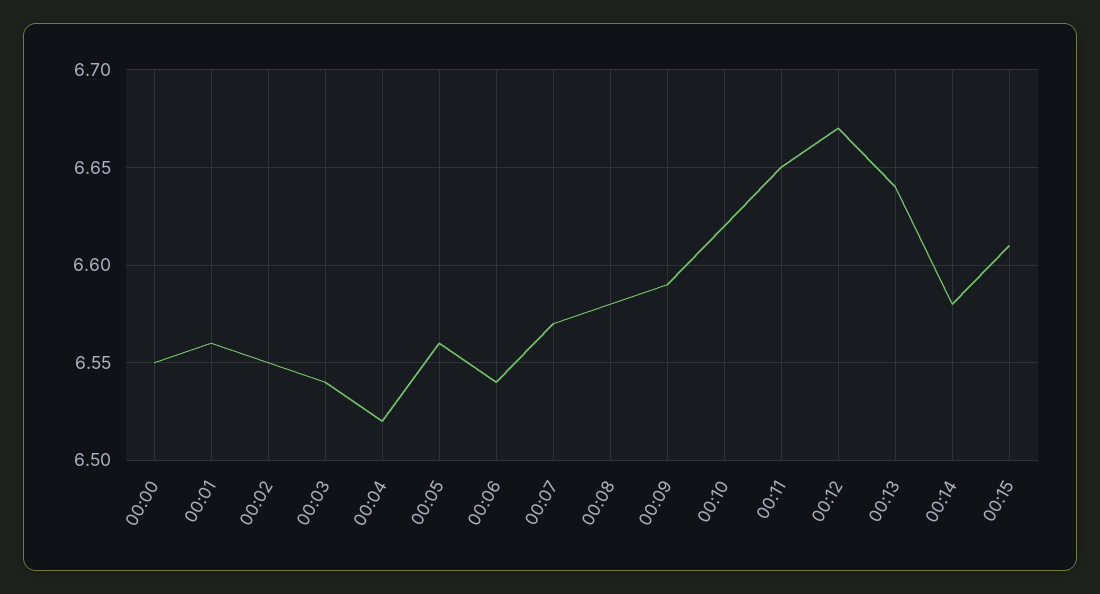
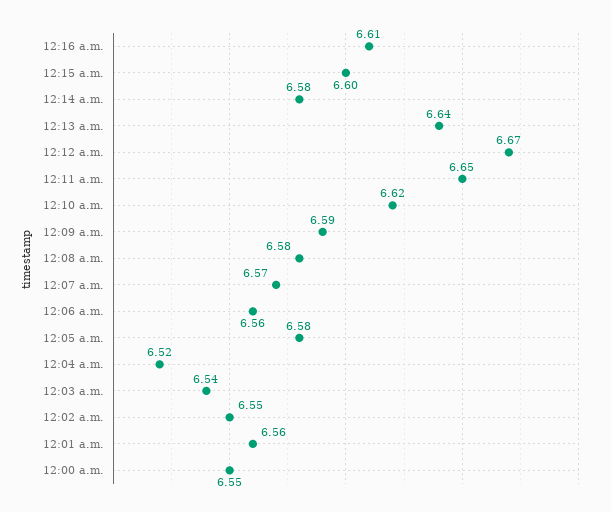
00:05: 6.56 -> 6.58
00:06: 6.54 -> 6.56
00:15: 6.61 -> 6.6
12:16 a.m.: none -> 6.61

